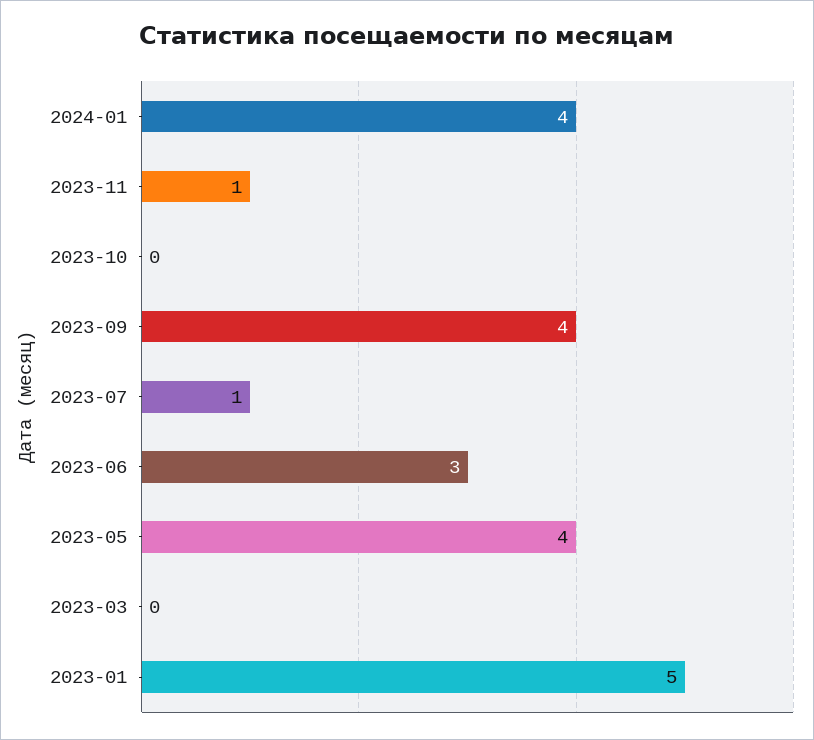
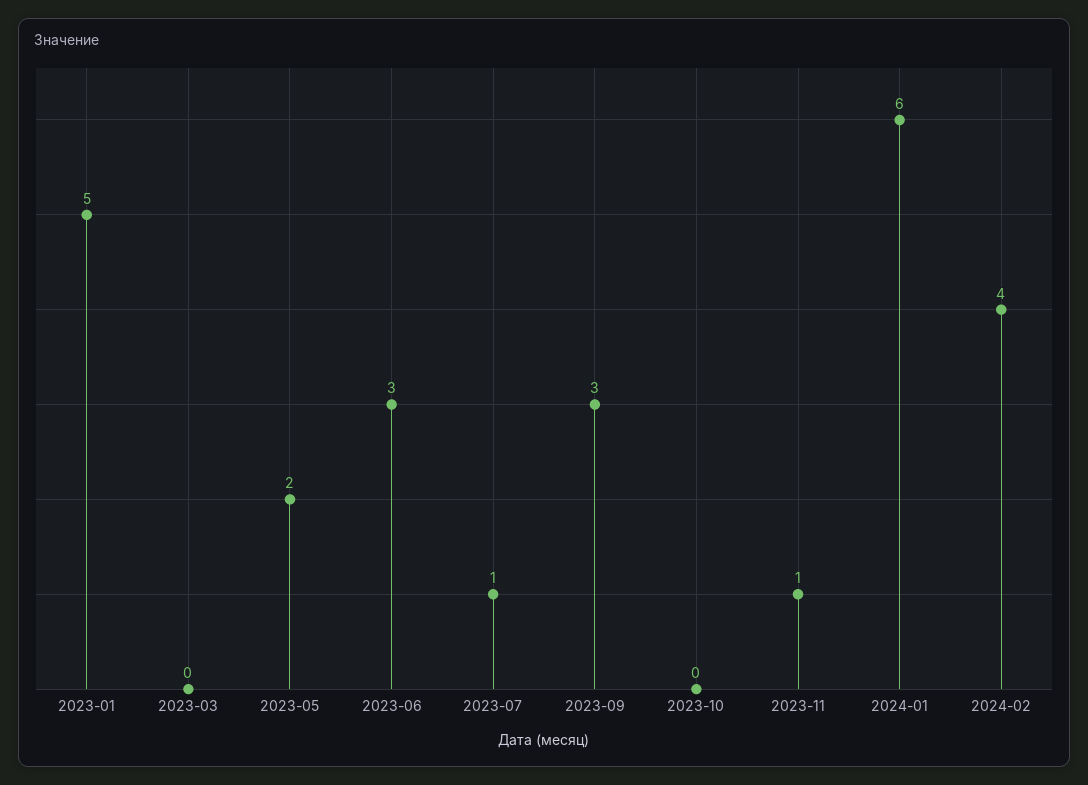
2024-01: 4 -> 6
2023-09: 4 -> 3
2023-05: 4 -> 2
2024-02: none -> 4

